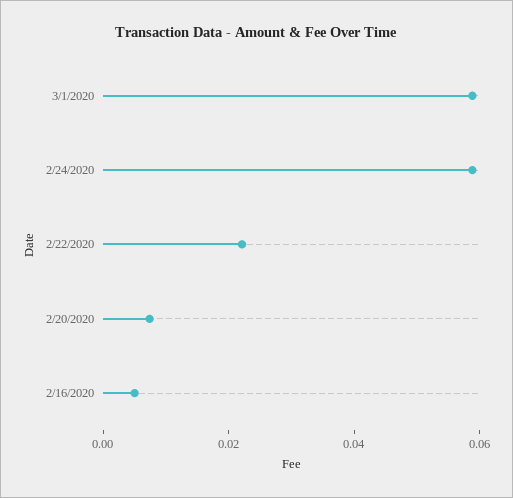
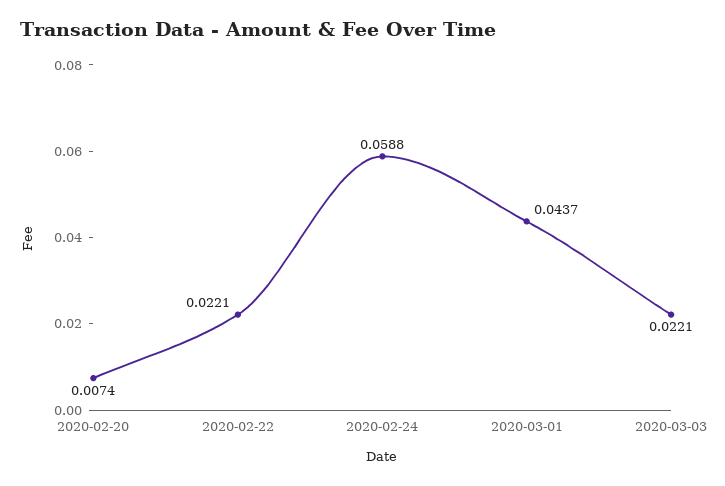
3/1/2020: 0.06 -> 0.0437
2/16/2020: 0.005 -> none
2020-03-03: none -> 0.0221

